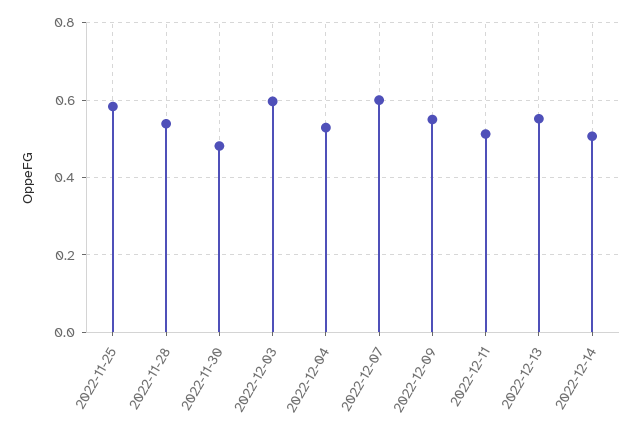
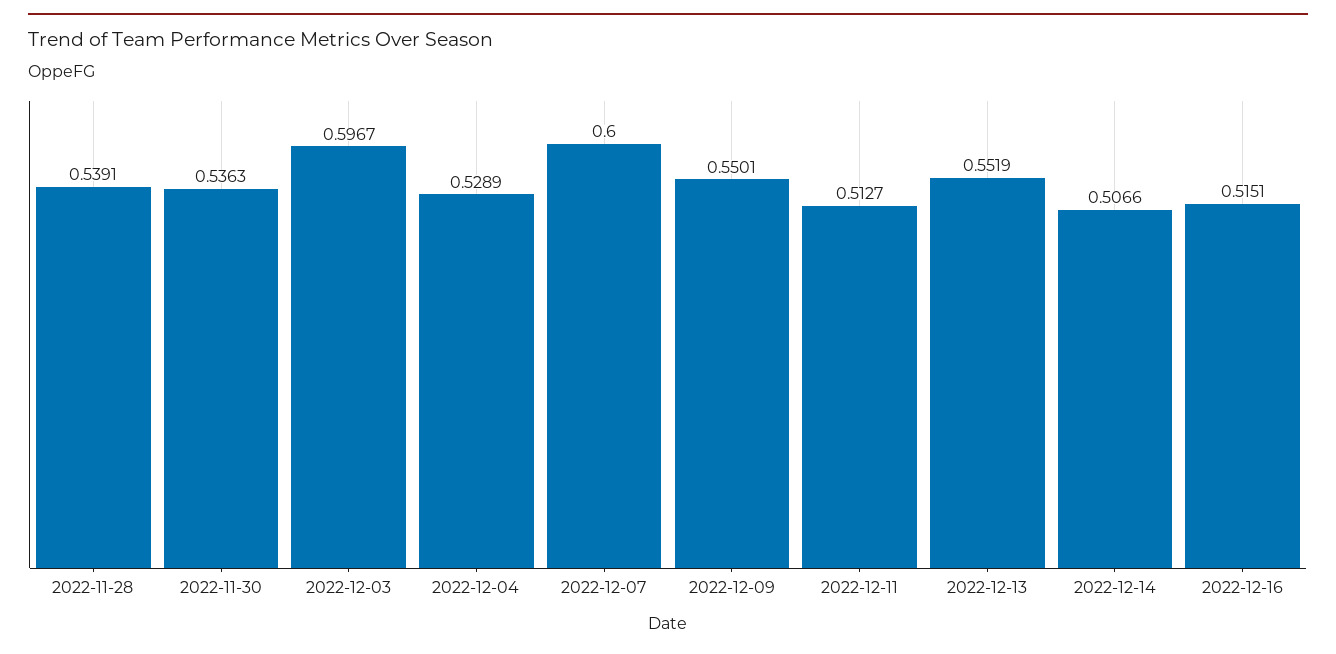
2022-11-25: 0.58 -> none
2022-11-30: 0.48 -> 0.5363
2022-12-16: none -> 0.5151

